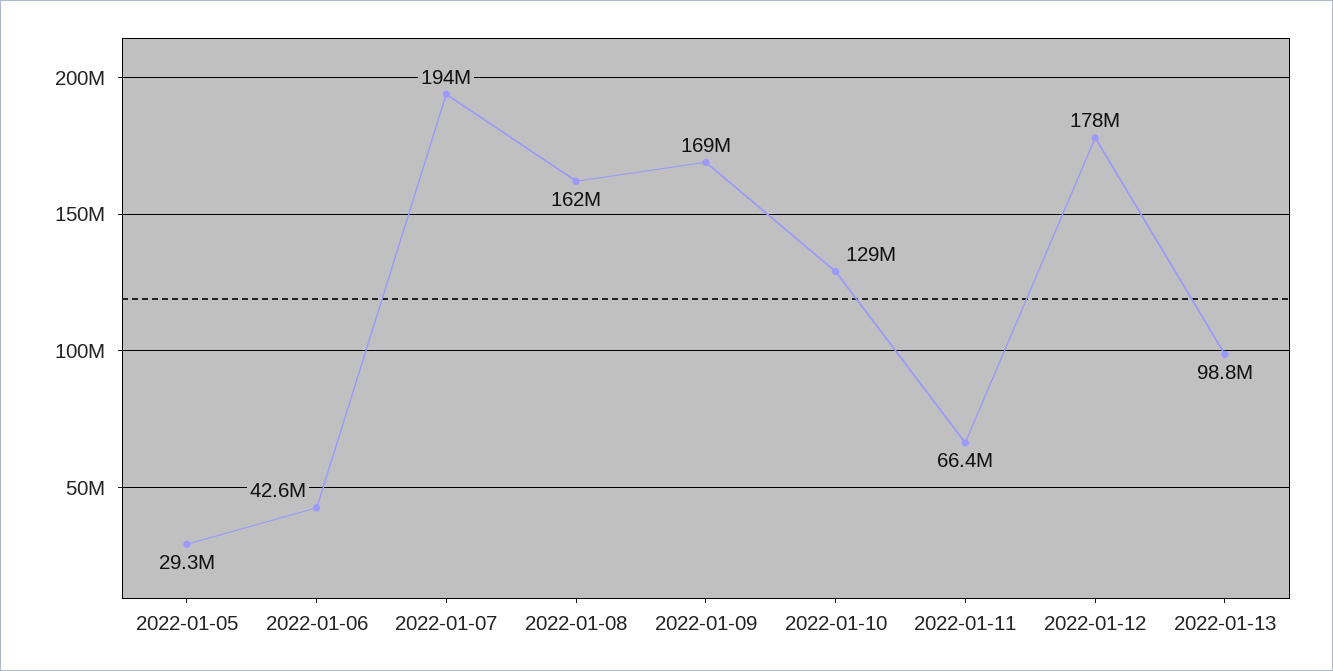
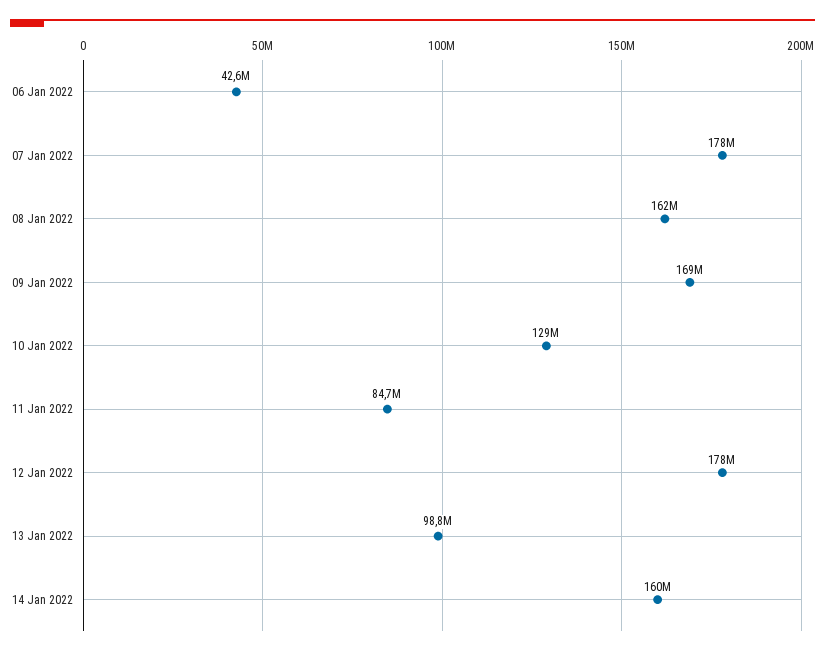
2022-01-05: 29300000 -> none
2022-01-07: 194000000 -> 178000000
2022-01-11: 66400000 -> 84700000
14 Jan 2022: none -> 160000000

